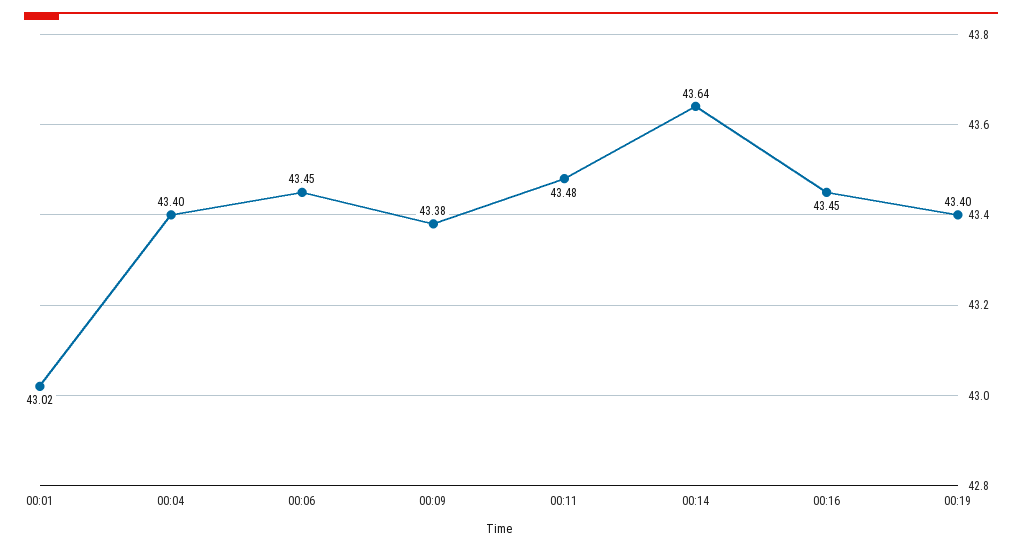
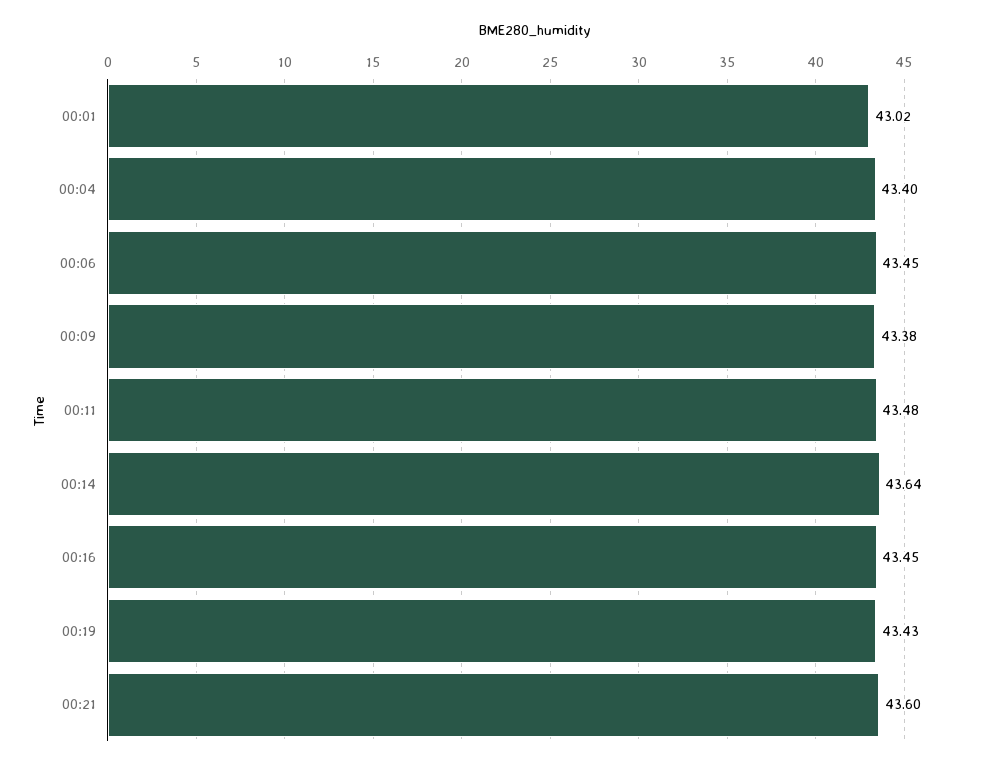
00:19: 43.4 -> 43.43
00:21: none -> 43.6

